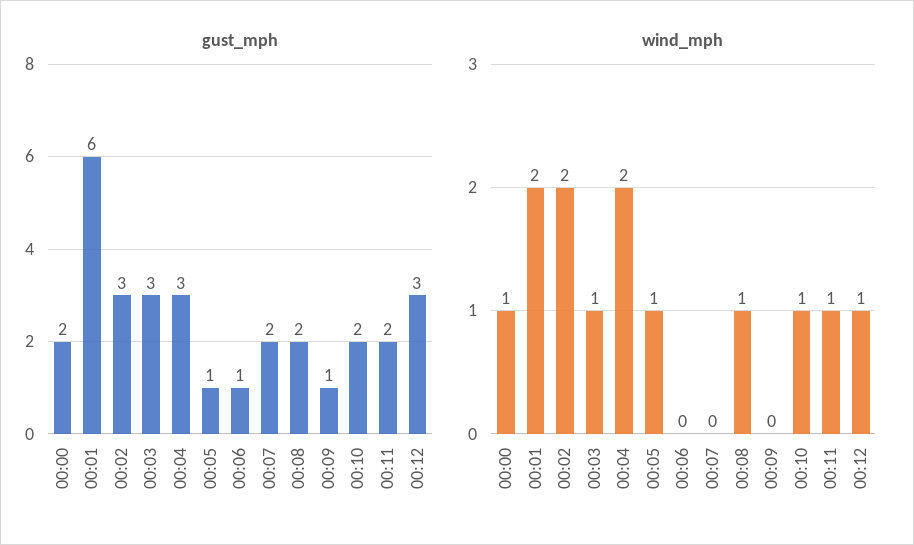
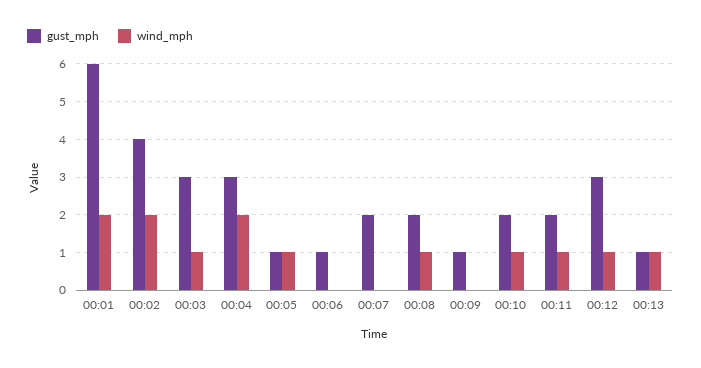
gust_mph, 00:00: 2 -> none
gust_mph, 00:02: 3 -> 4
wind_mph, 00:00: 1 -> none
gust_mph, 00:13: none -> 1
wind_mph, 00:13: none -> 1

